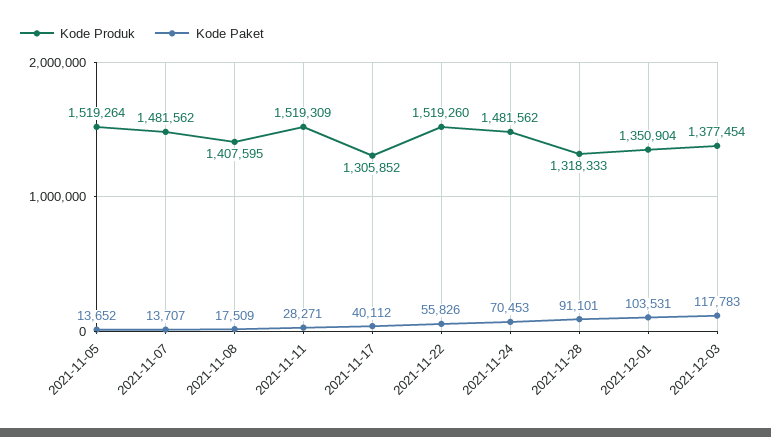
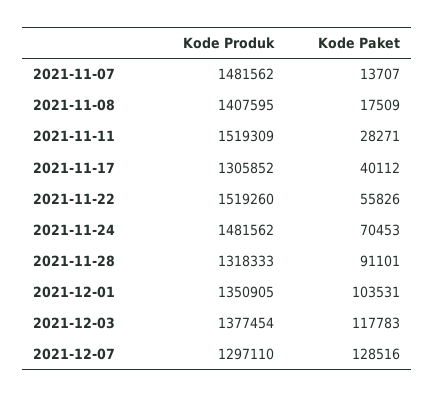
Kode Produk, 2021-11-05: 1519264 -> none
Kode Paket, 2021-11-05: 13652 -> none
Kode Produk, 2021-12-01: 1350904 -> 1350905
Kode Produk, 2021-12-07: none -> 1297110
Kode Paket, 2021-12-07: none -> 128516

